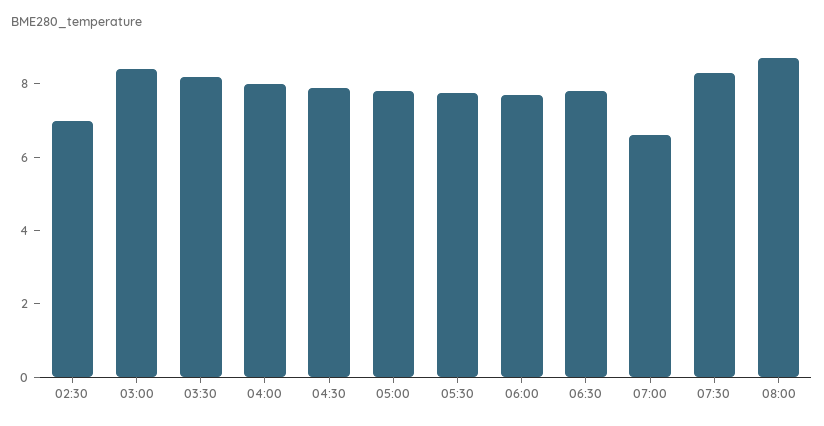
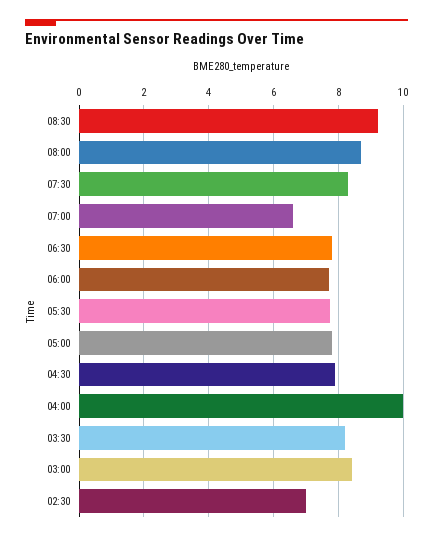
04:00: 8 -> 10
08:30: none -> 9.2

